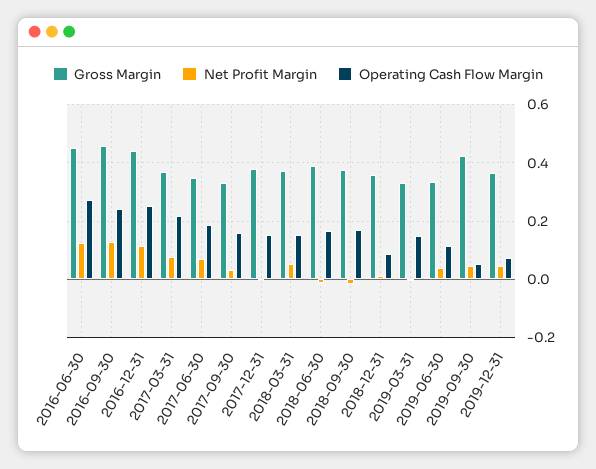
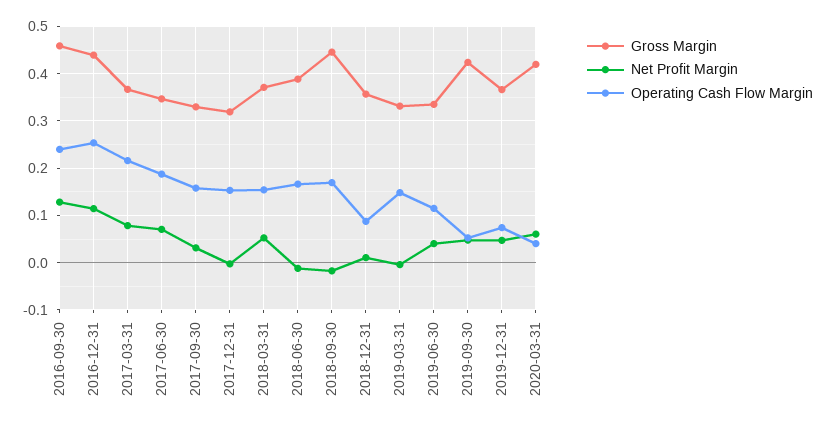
Gross Margin, 2016-06-30: 0.45 -> none
Net Profit Margin, 2016-06-30: 0.125 -> none
Operating Cash Flow Margin, 2016-06-30: 0.275 -> none
Gross Margin, 2017-12-31: 0.375 -> 0.32
Gross Margin, 2018-09-30: 0.375 -> 0.44
Gross Margin, 2020-03-31: none -> 0.42
Net Profit Margin, 2020-03-31: none -> 0.06
Operating Cash Flow Margin, 2020-03-31: none -> 0.04

